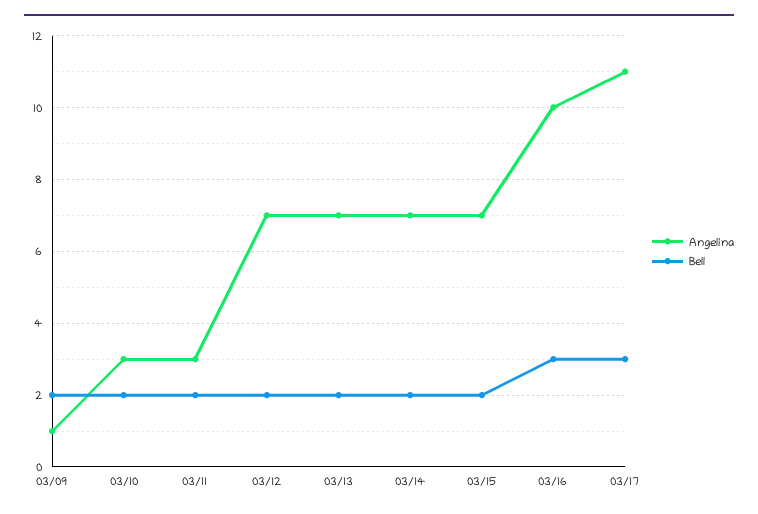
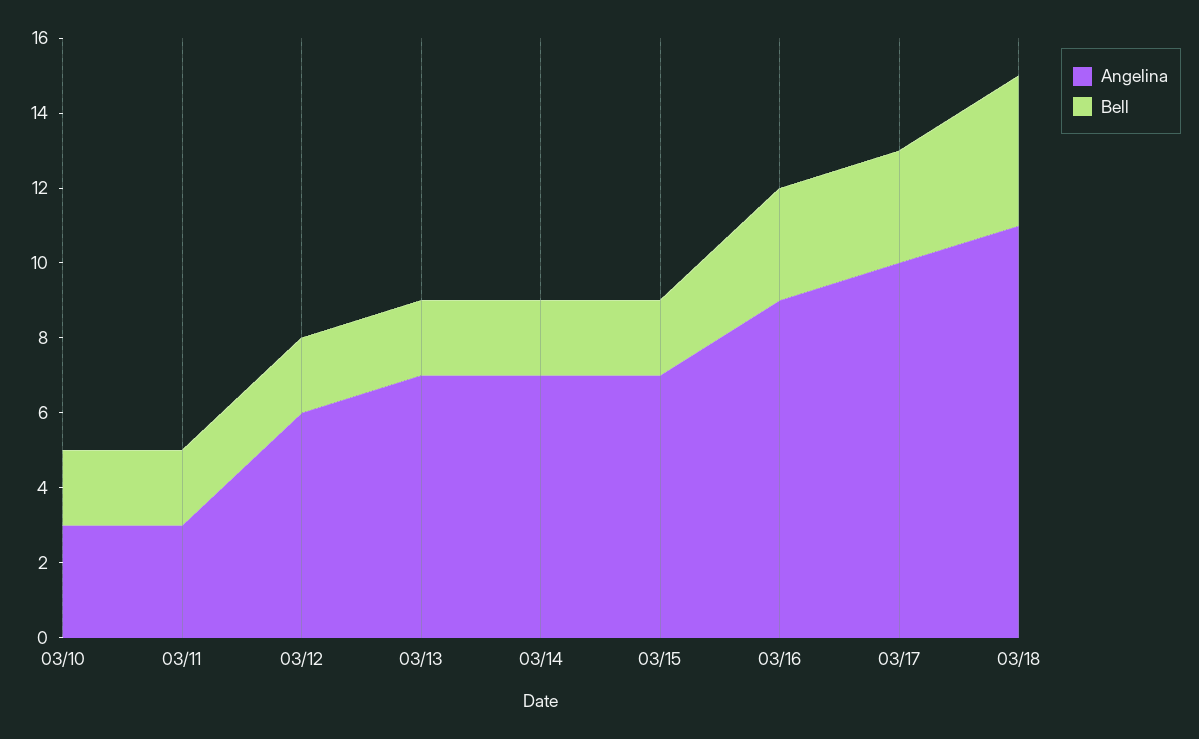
Angelina, 03/09: 1 -> none
Bell, 03/09: 2 -> none
Angelina, 03/12: 7 -> 6
Angelina, 03/16: 10 -> 9
Angelina, 03/17: 11 -> 10
Angelina, 03/18: none -> 11
Bell, 03/18: none -> 4

